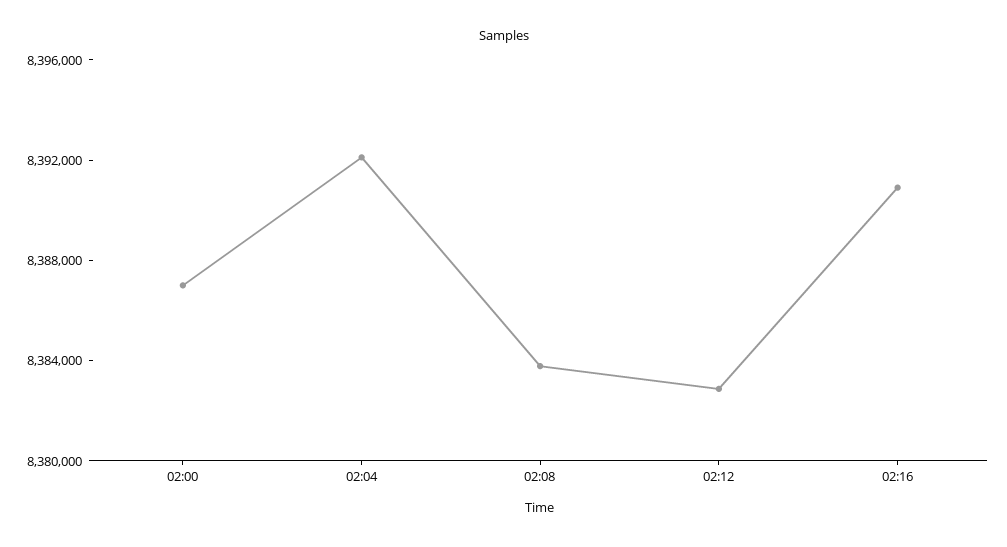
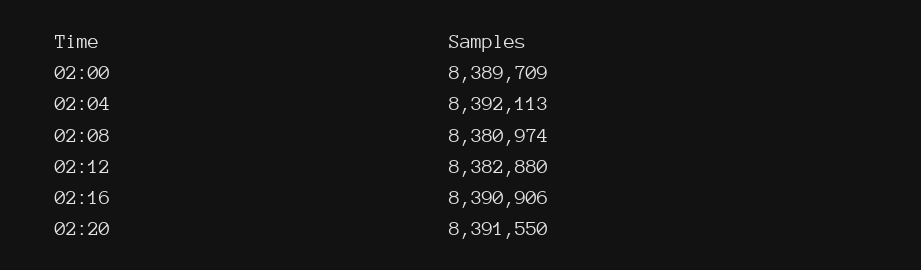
02:00: 8387000 -> 8389709
02:08: 8384000 -> 8380974
02:20: none -> 8391550

